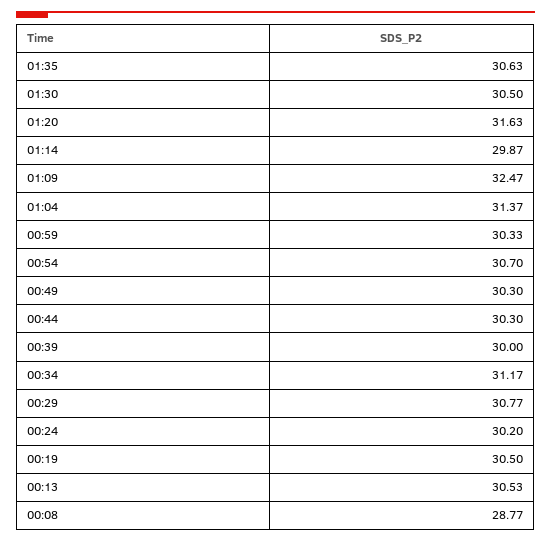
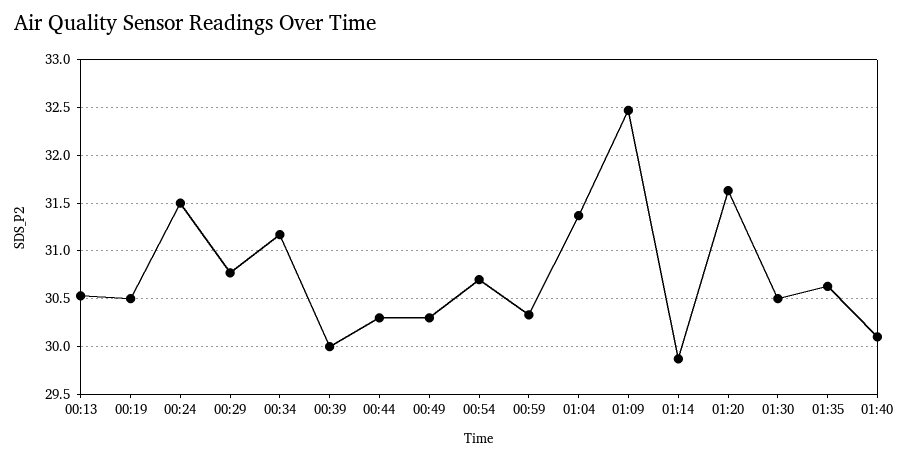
00:24: 30.2 -> 31.5
00:08: 28.77 -> none
01:40: none -> 30.1

